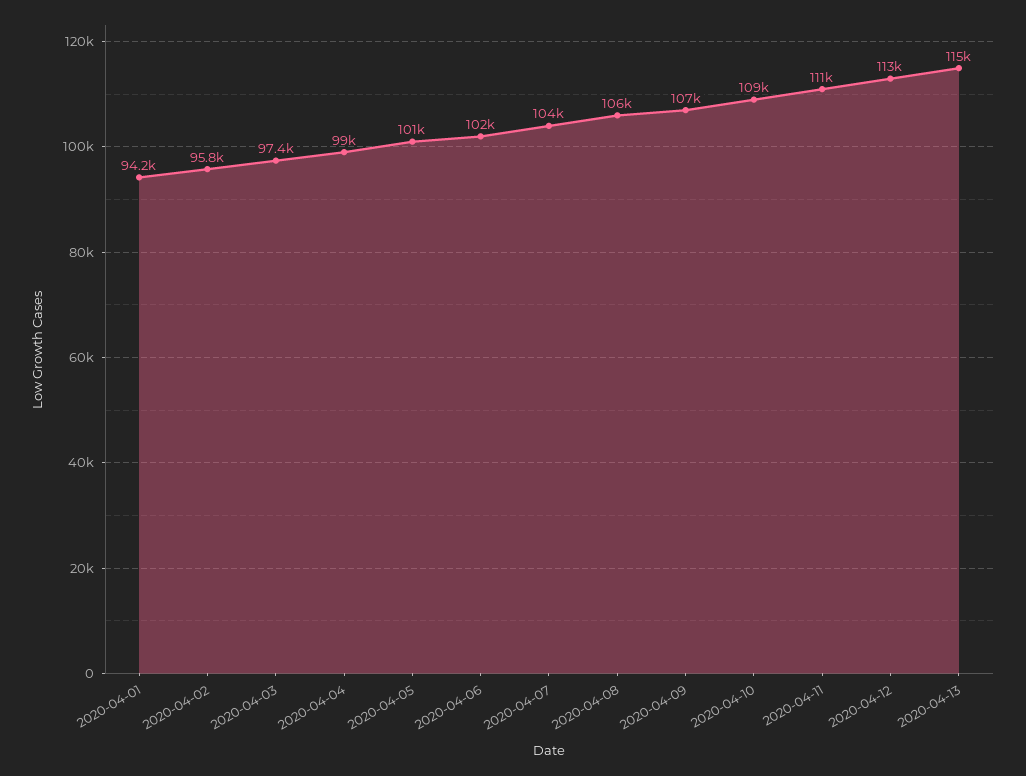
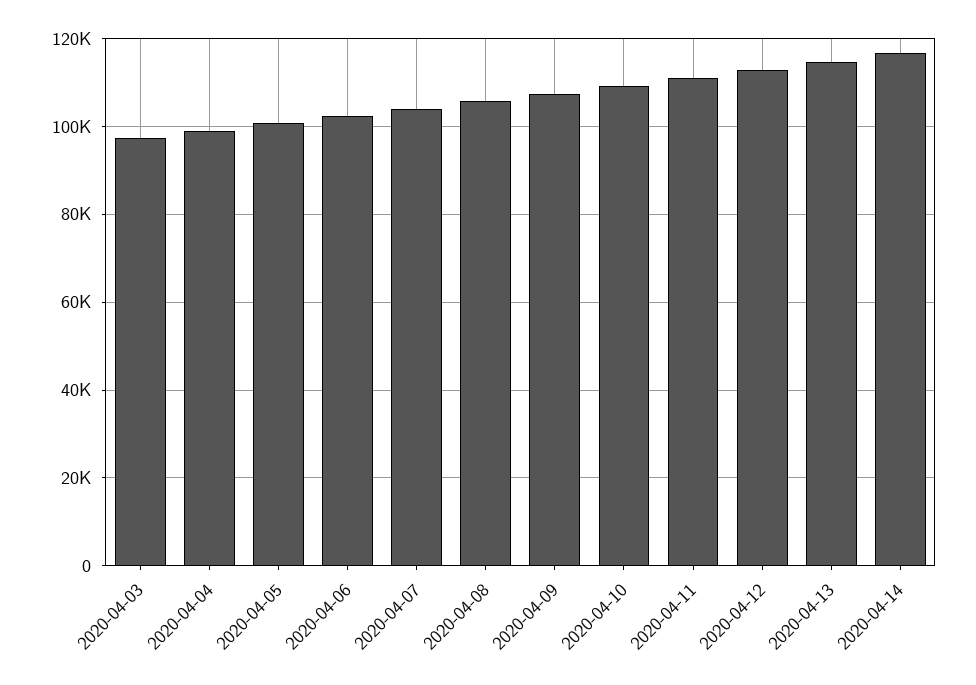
2020-04-01: 94200 -> none
2020-04-02: 95800 -> none
2020-04-14: none -> 116000

